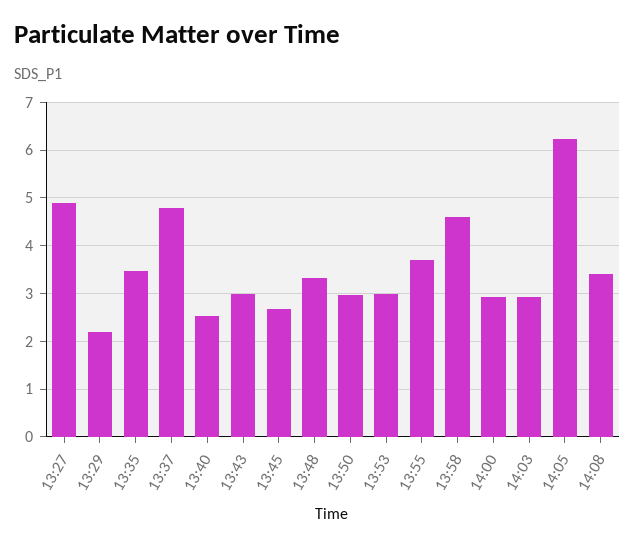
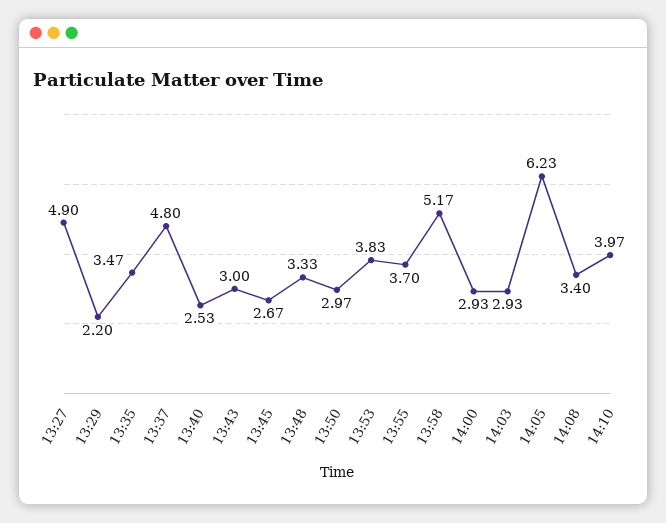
13:53: 3 -> 3.83
13:58: 4.6 -> 5.17
14:10: none -> 3.97

